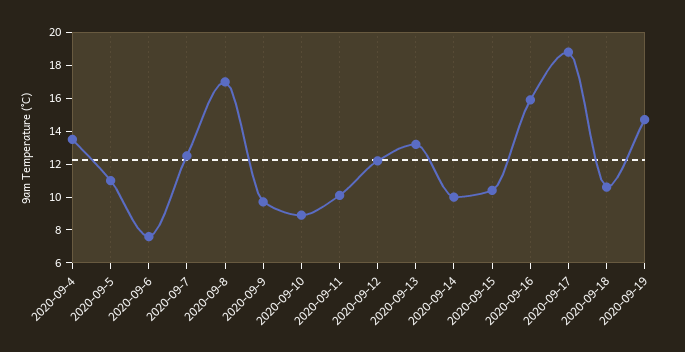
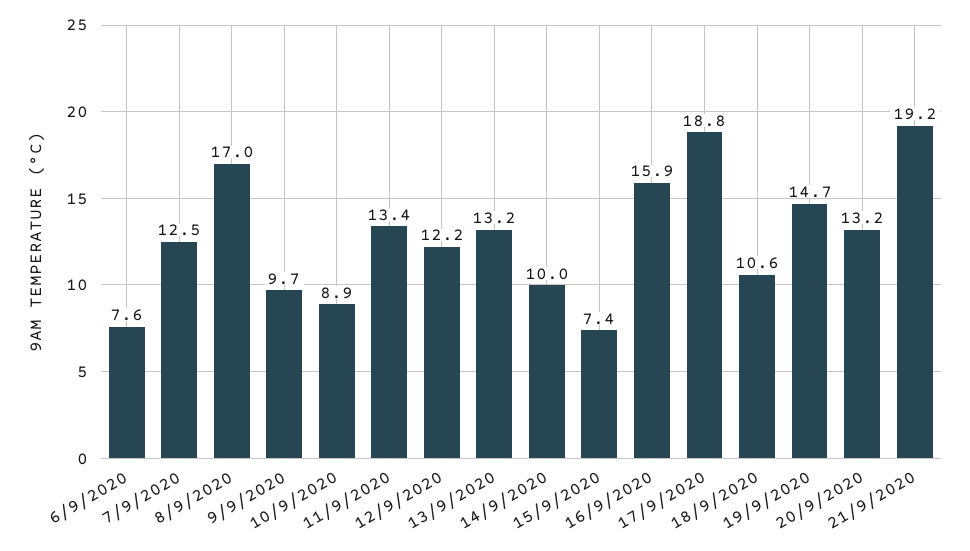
2020-09-4: 13.5 -> none
2020-09-5: 11 -> none
2020-09-11: 10 -> 13.4
2020-09-15: 10.5 -> 7.4
20/9/2020: none -> 13.2
21/9/2020: none -> 19.2

